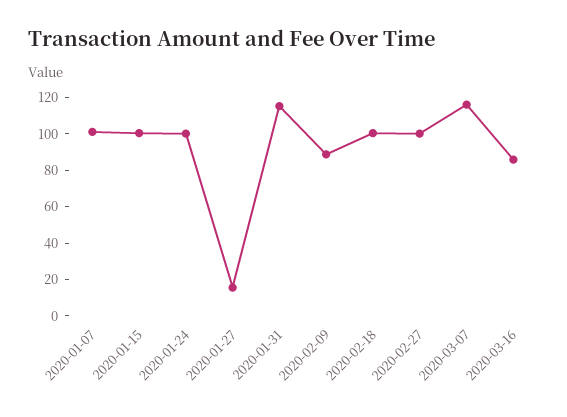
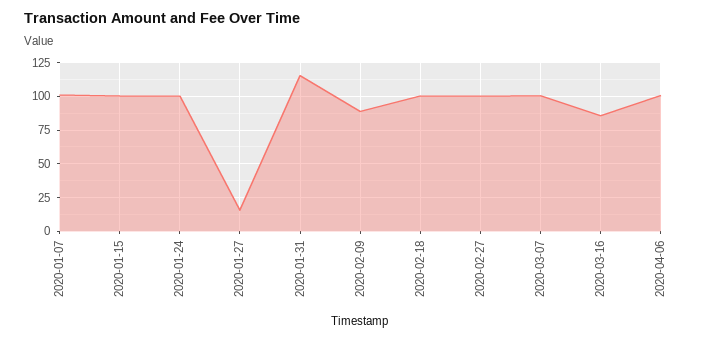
2020-03-07: 115 -> 100
2020-04-06: none -> 100

